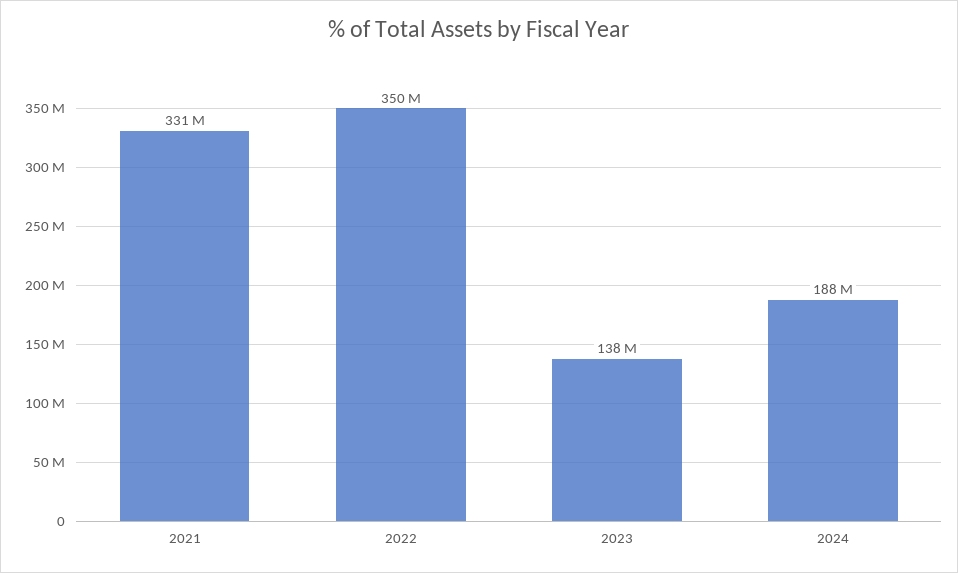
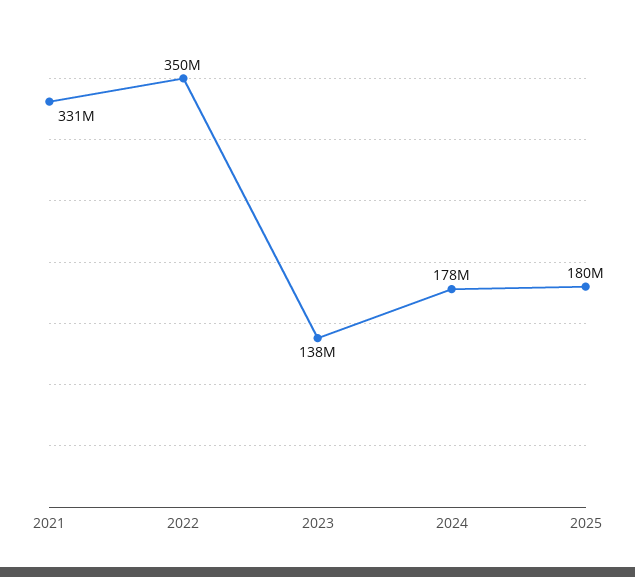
2024: 188000000 -> 178000000
2025: none -> 180000000

